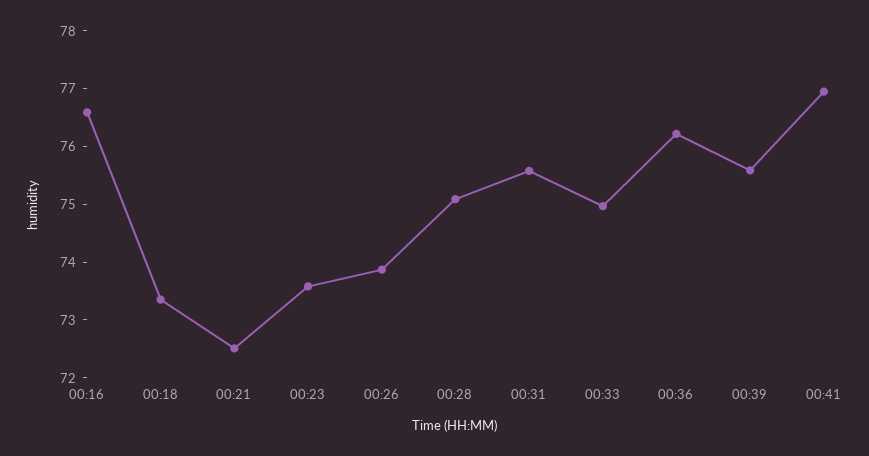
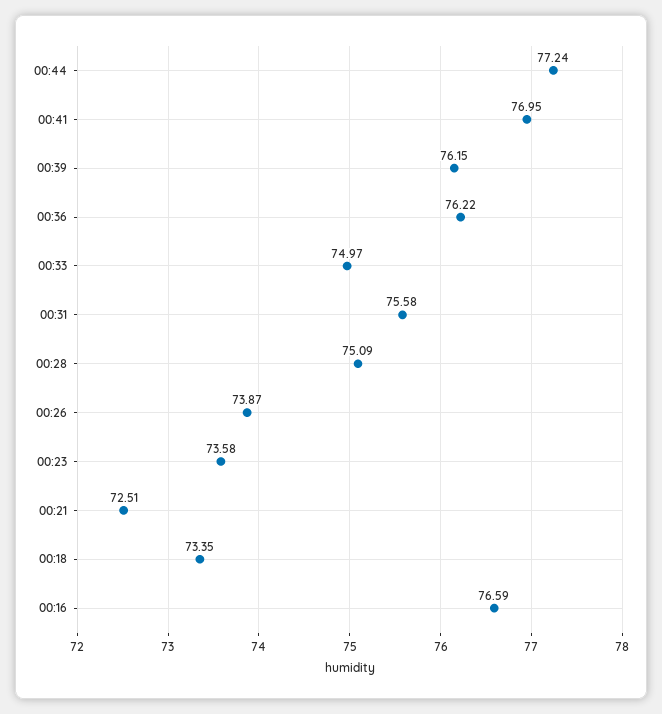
00:39: 75.6 -> 76.15
00:44: none -> 77.24

